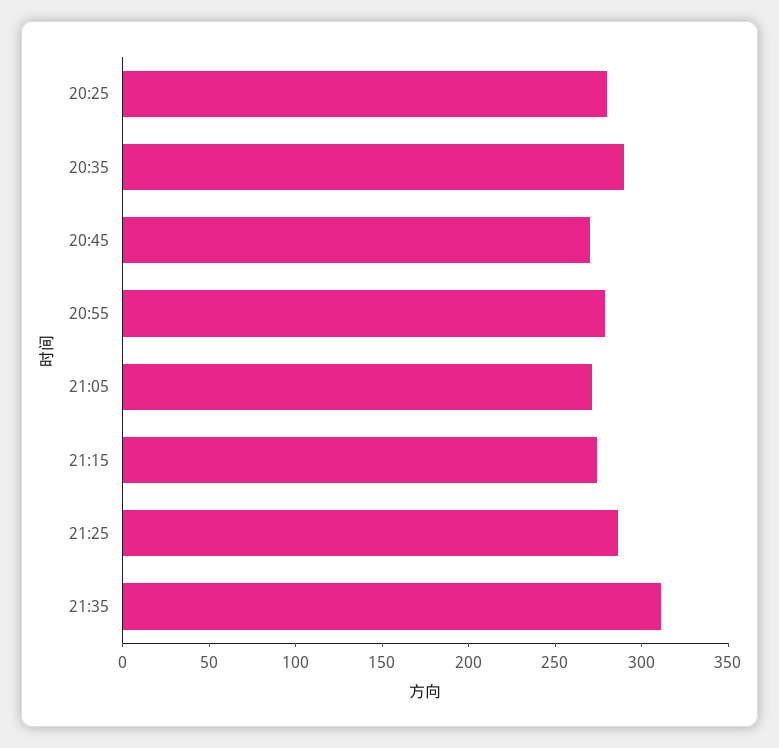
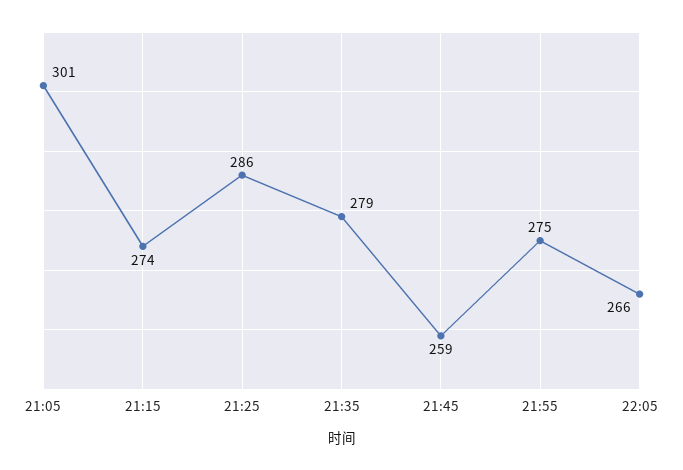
20:25: 280 -> none
20:35: 290 -> none
20:45: 270 -> none
20:55: 280 -> none
21:05: 270 -> 301
21:35: 310 -> 279
21:45: none -> 259
21:55: none -> 275
22:05: none -> 266

